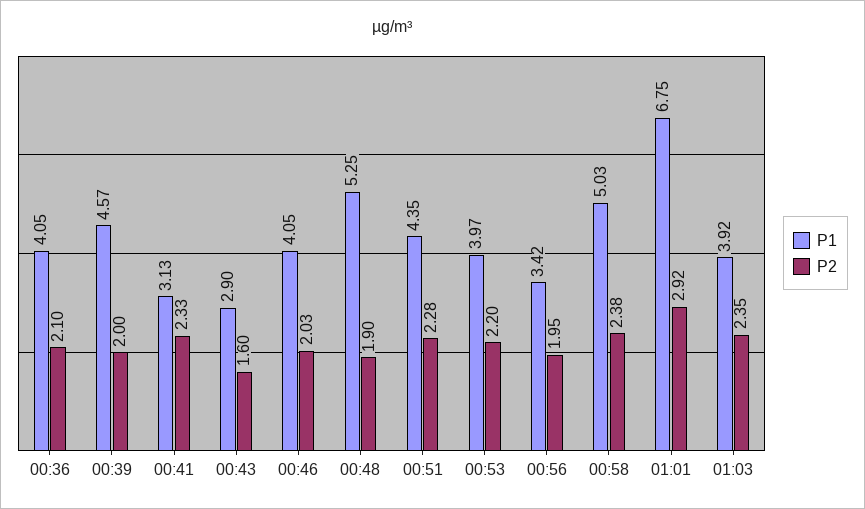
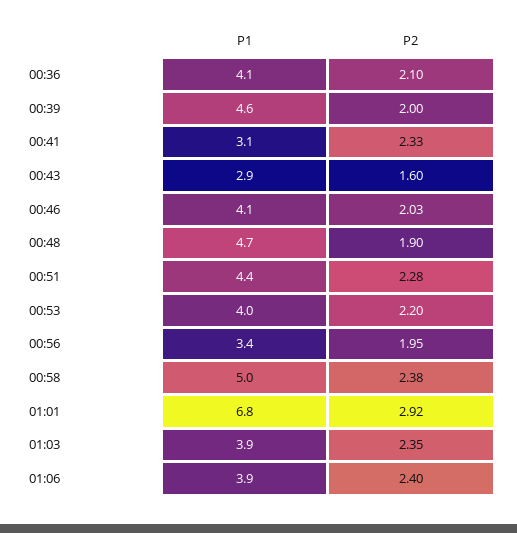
P1, 00:48: 5.25 -> 4.7
P1, 01:06: none -> 3.9
P2, 01:06: none -> 2.4

